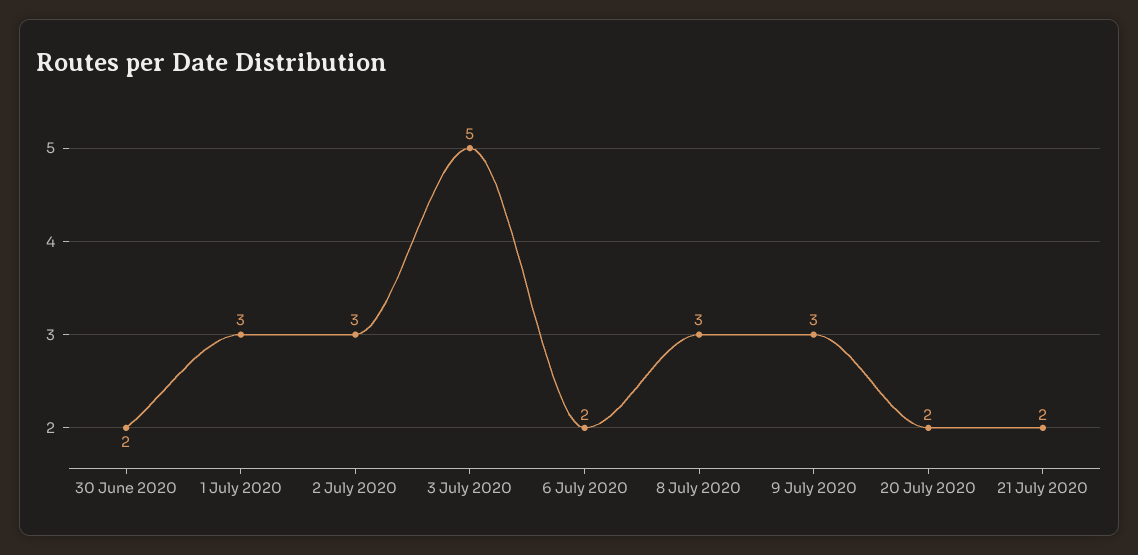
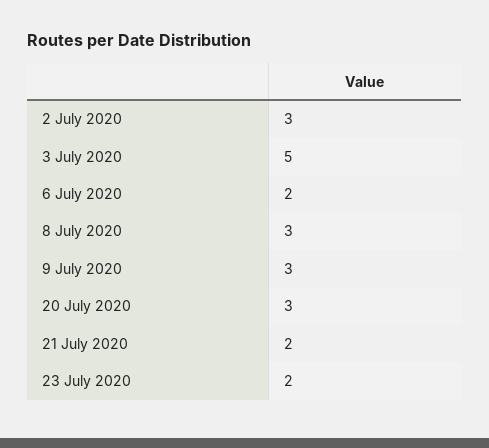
30 June 2020: 2 -> none
1 July 2020: 3 -> none
20 July 2020: 2 -> 3
23 July 2020: none -> 2

